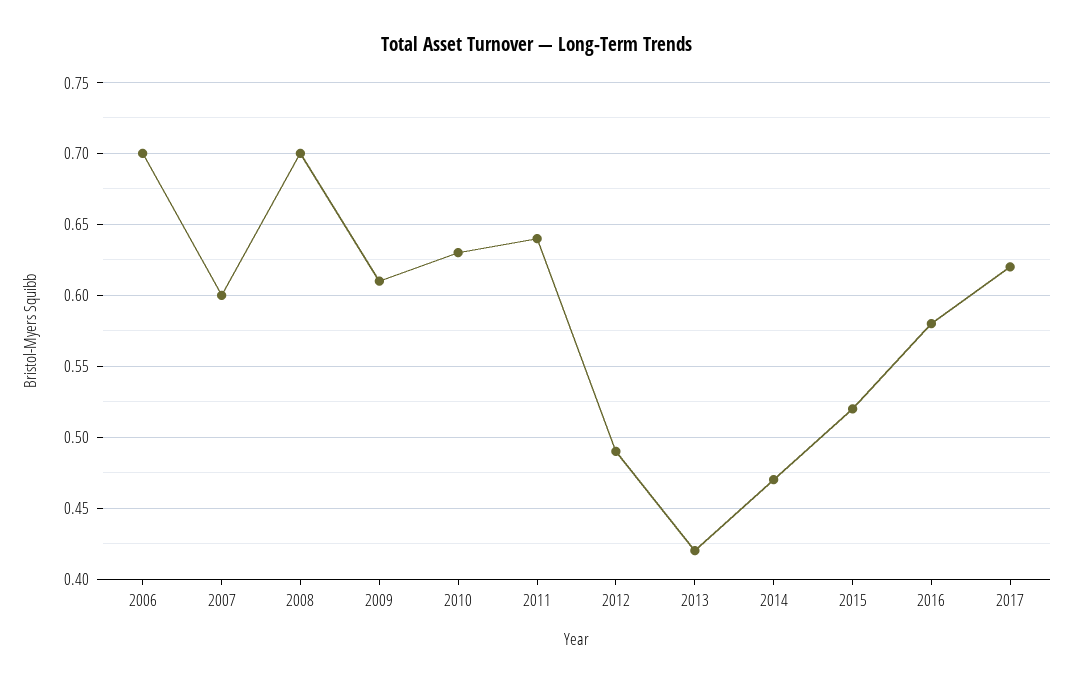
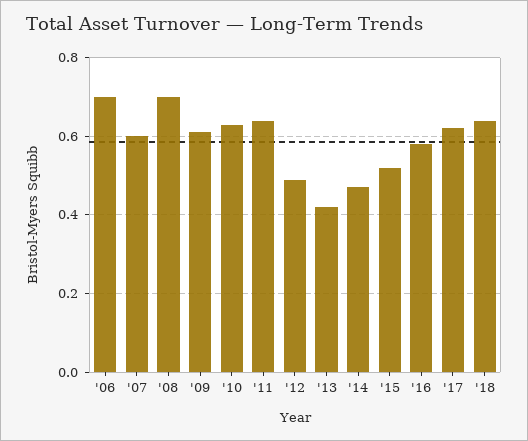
'18: none -> 0.65

